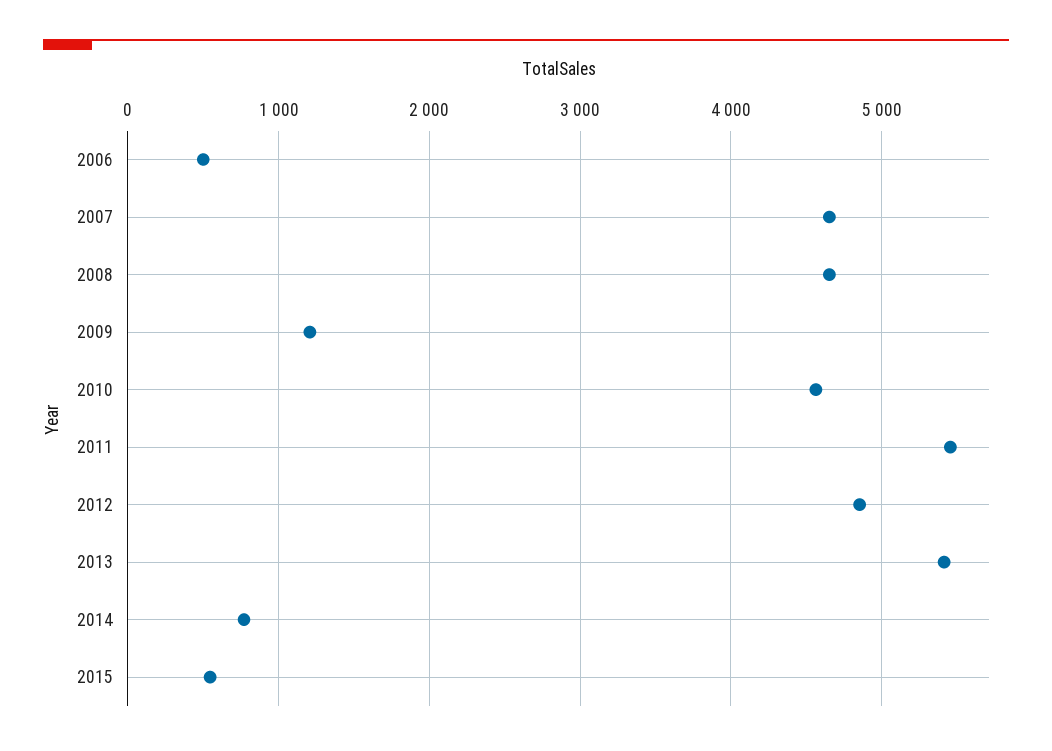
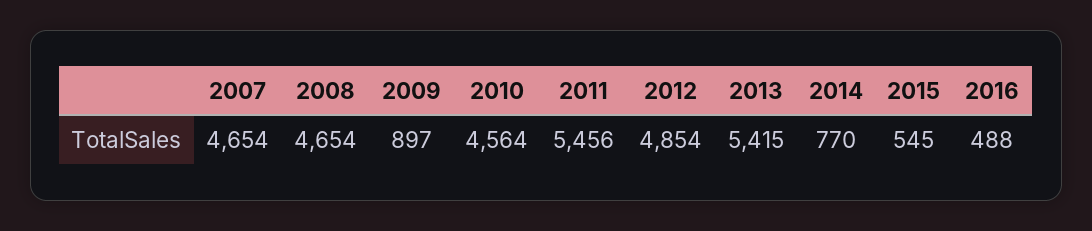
2006: 500 -> none
2009: 1200 -> 897
2016: none -> 488

